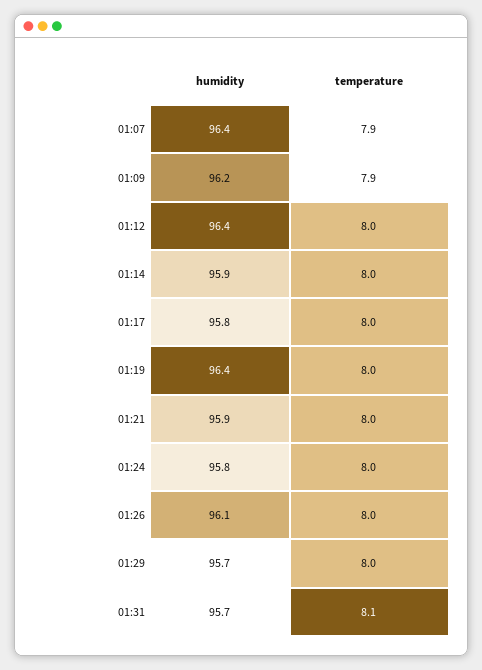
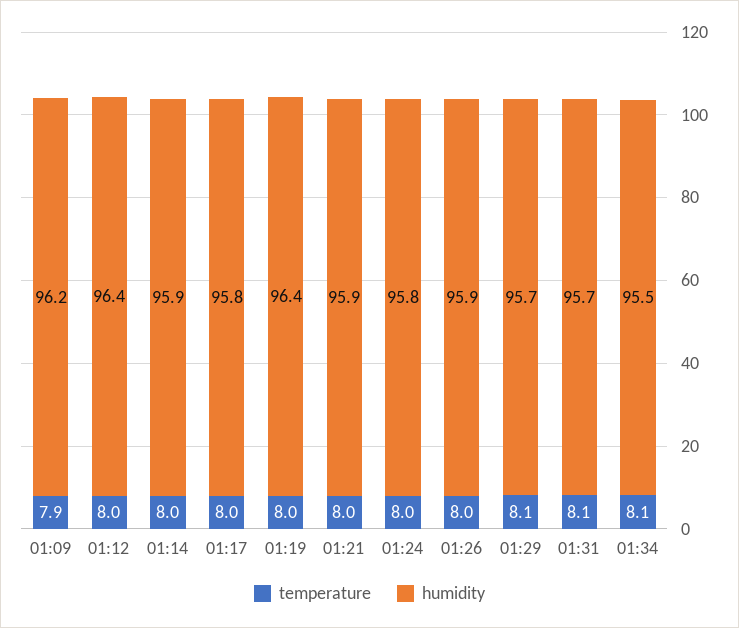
humidity, 01:07: 96.4 -> none
temperature, 01:07: 7.9 -> none
humidity, 01:26: 96.1 -> 95.9
temperature, 01:29: 8 -> 8.1
temperature, 01:34: none -> 8.1
humidity, 01:34: none -> 95.5

